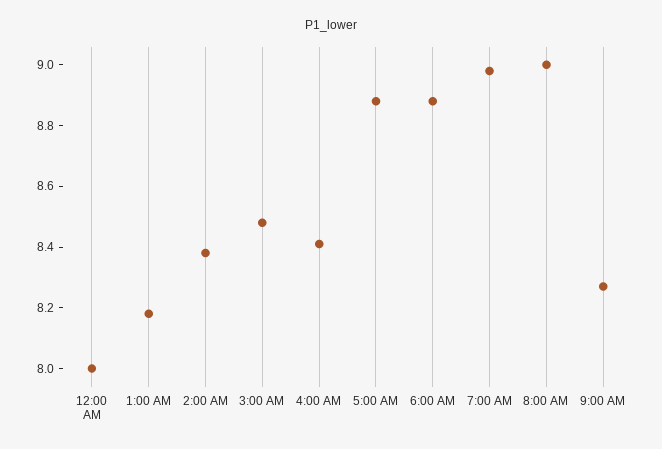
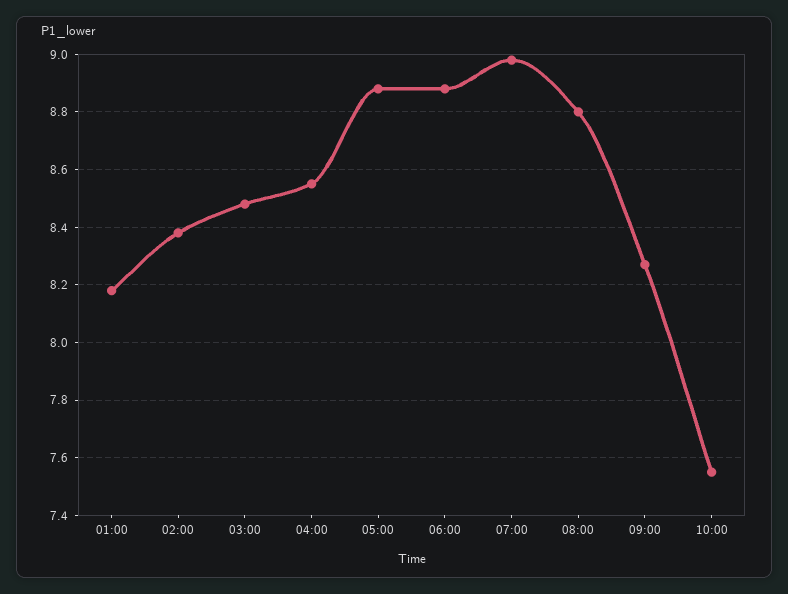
12:00 AM: 8 -> none
4:00 AM: 8.4 -> 8.55
8:00 AM: 9 -> 8.8
10:00: none -> 7.55

